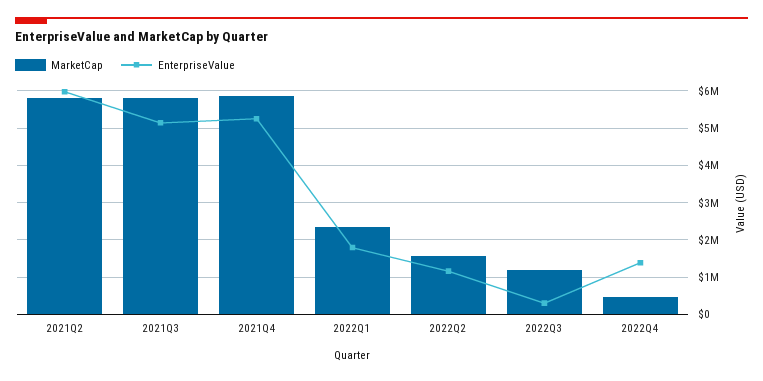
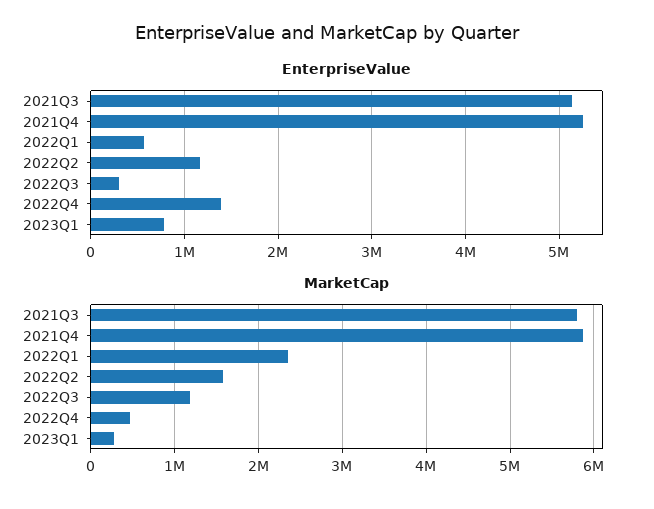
MarketCap, 2021Q2: 5800000 -> none
EnterpriseValue, 2021Q2: 6000000 -> none
EnterpriseValue, 2022Q1: 1800000 -> 600000
EnterpriseValue, 2023Q1: none -> 800000
MarketCap, 2023Q1: none -> 300000

